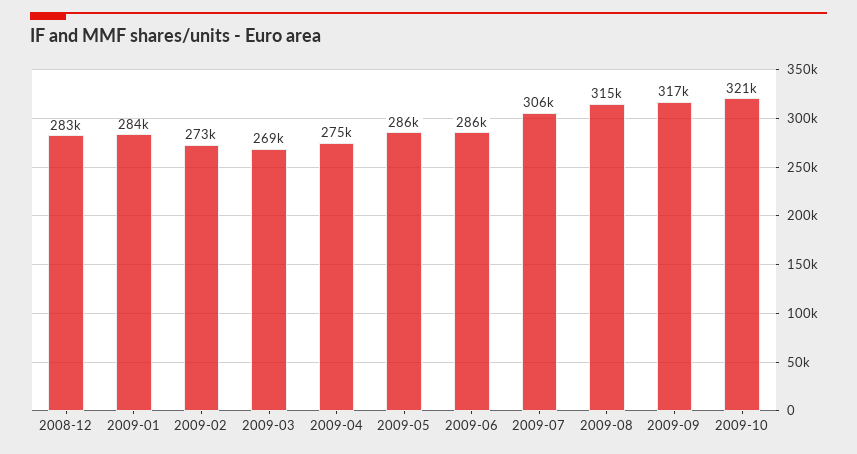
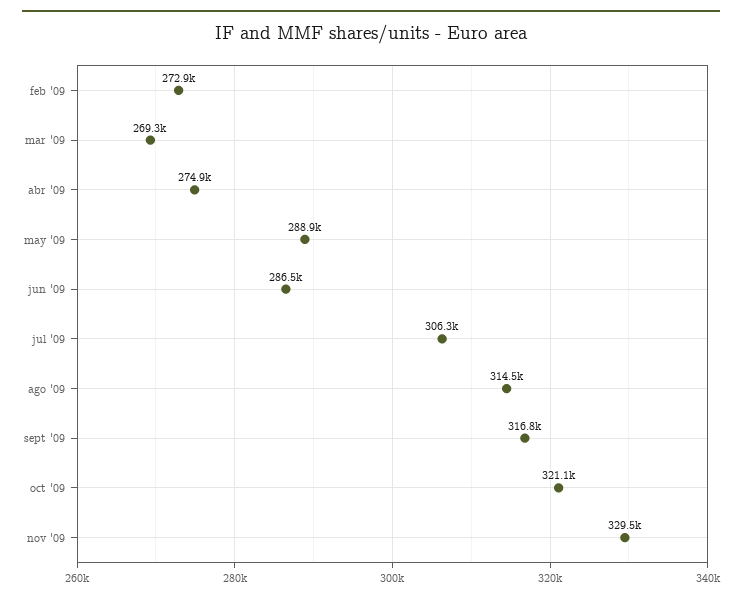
2008-12: 283000 -> none
2009-01: 284000 -> none
2009-05: 286000 -> 288900
nov '09: none -> 329500

